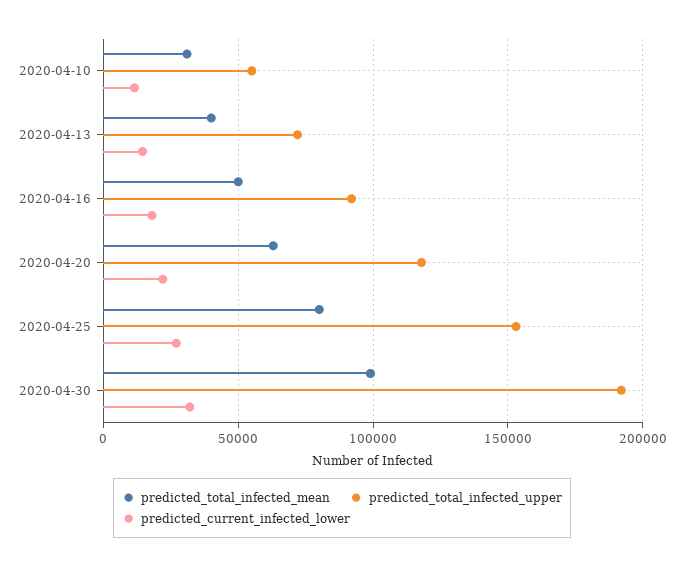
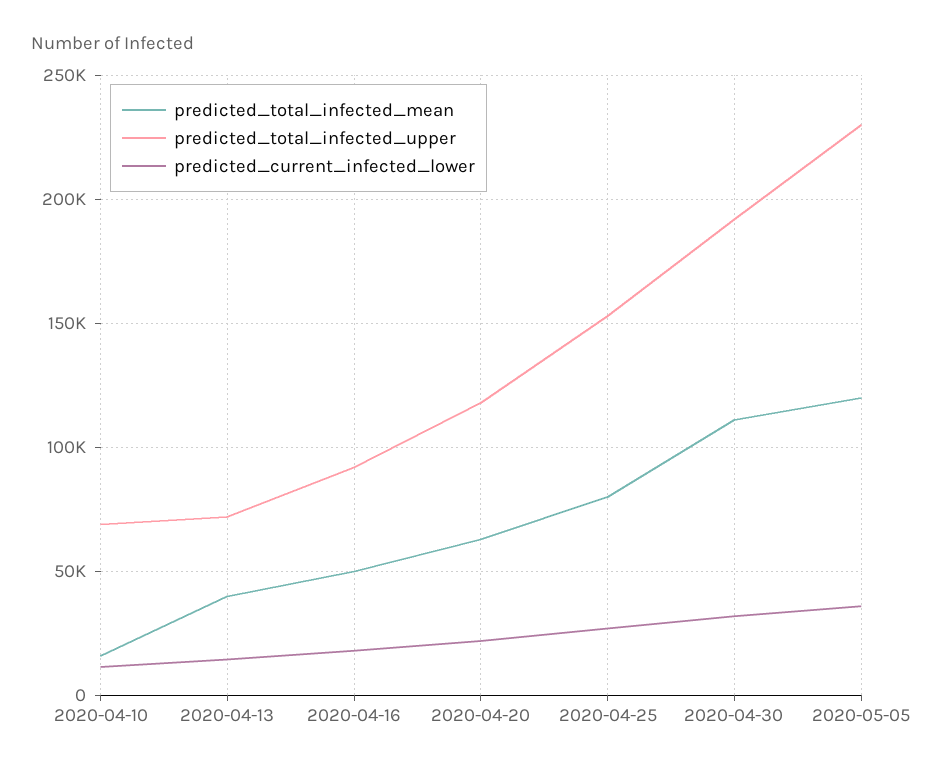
predicted_total_infected_mean, 2020-04-10: 30000 -> 15000
predicted_total_infected_upper, 2020-04-10: 55000 -> 70000
predicted_total_infected_mean, 2020-04-30: 100000 -> 110000
predicted_total_infected_mean, 2020-05-05: none -> 120000
predicted_total_infected_upper, 2020-05-05: none -> 230000
predicted_current_infected_lower, 2020-05-05: none -> 35000

